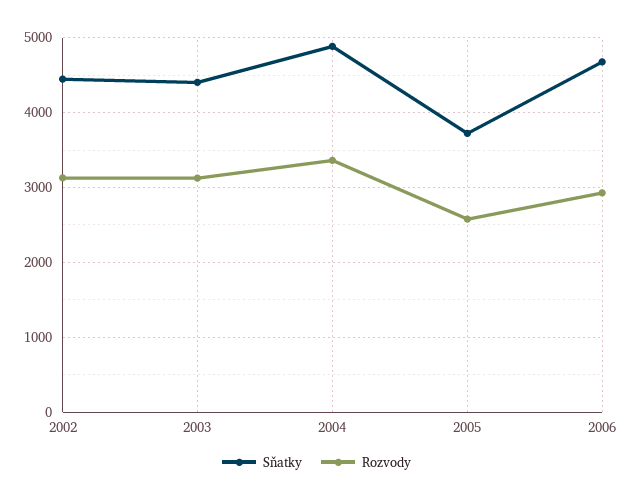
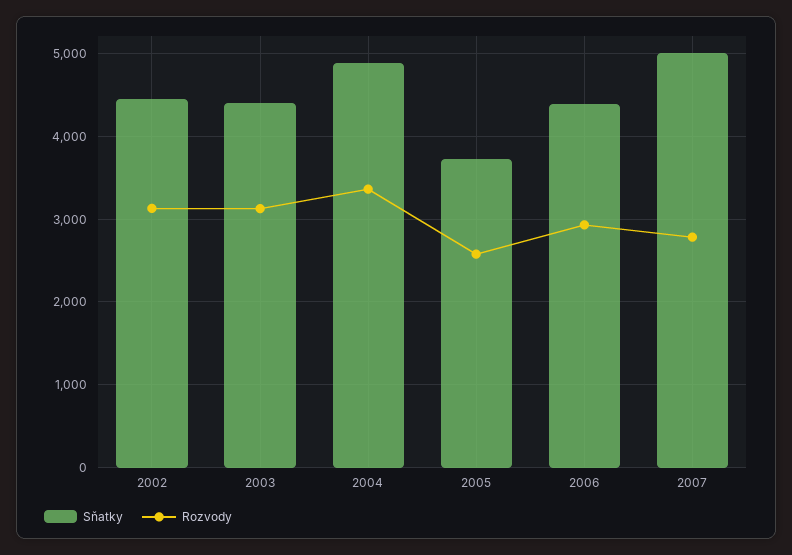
Sňatky, 2006: 4700 -> 4400
Sňatky, 2007: none -> 5000
Rozvody, 2007: none -> 2800

